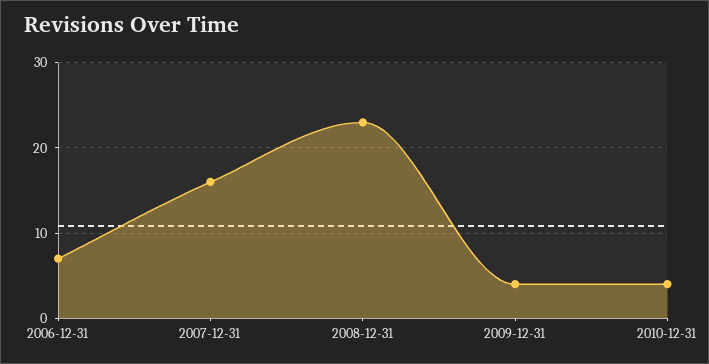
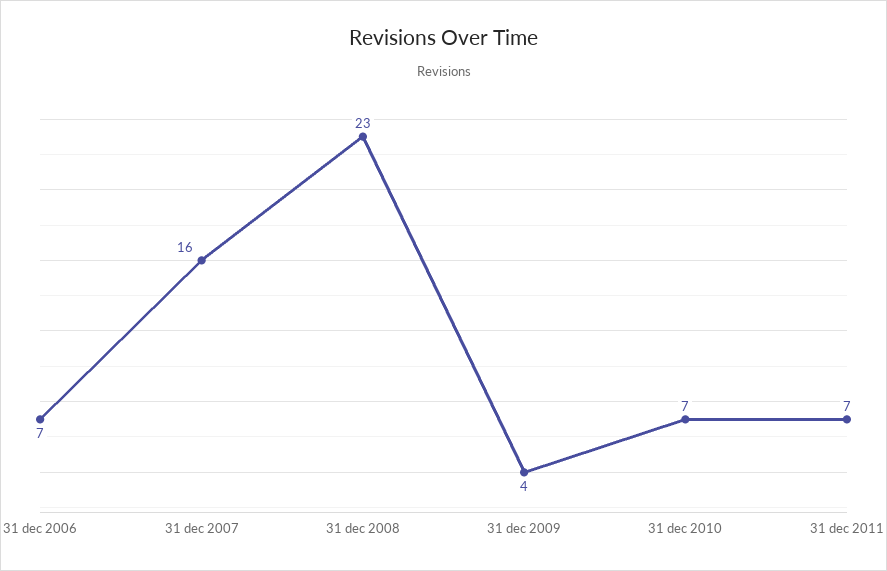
2010-12-31: 4 -> 7
31 dec 2011: none -> 7

